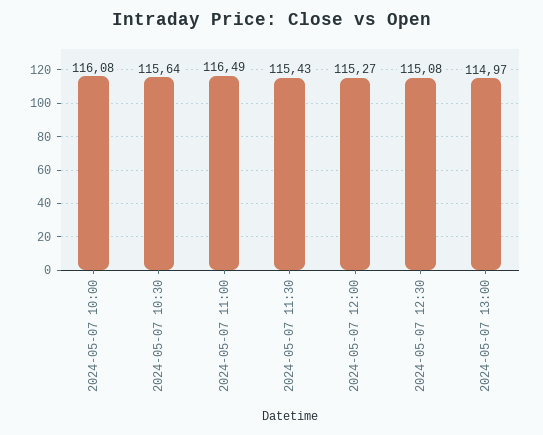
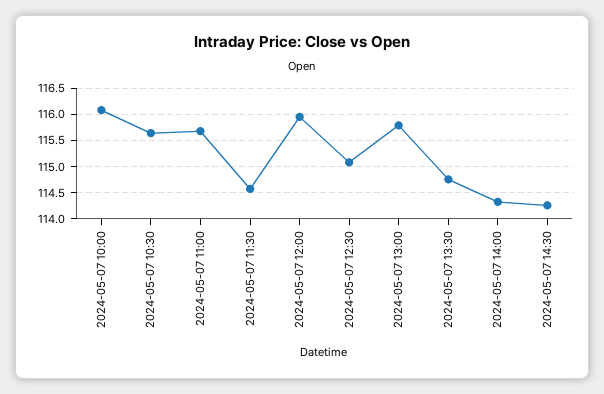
2024-05-07 11:00: 116.49 -> 115.75
2024-05-07 11:30: 115.43 -> 114.5
2024-05-07 12:00: 115.27 -> 116
2024-05-07 13:00: 114.97 -> 115.75
2024-05-07 13:30: none -> 114.75
2024-05-07 14:00: none -> 114.25
2024-05-07 14:30: none -> 114.25

